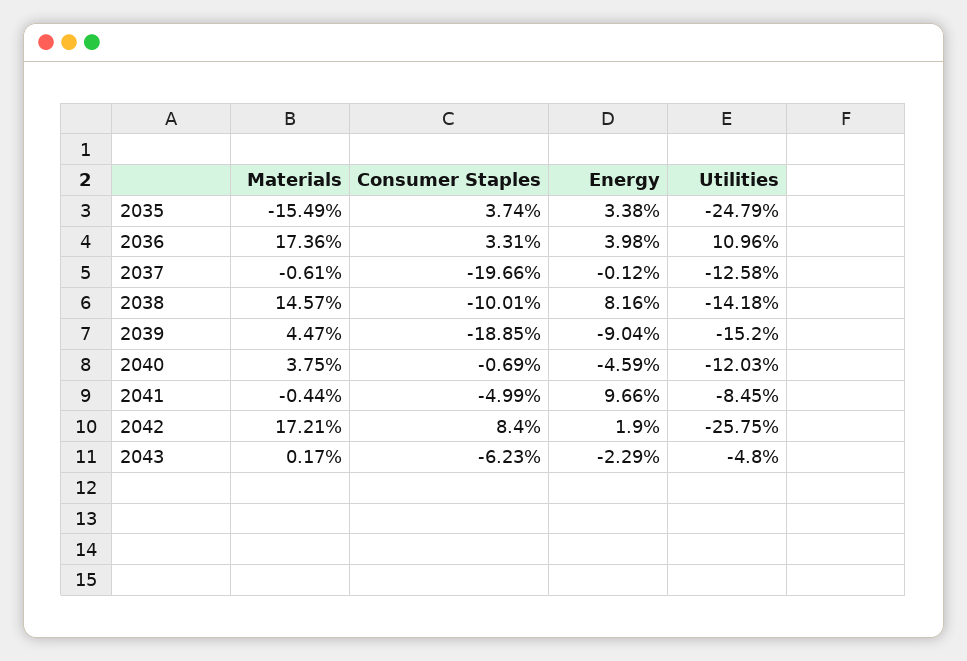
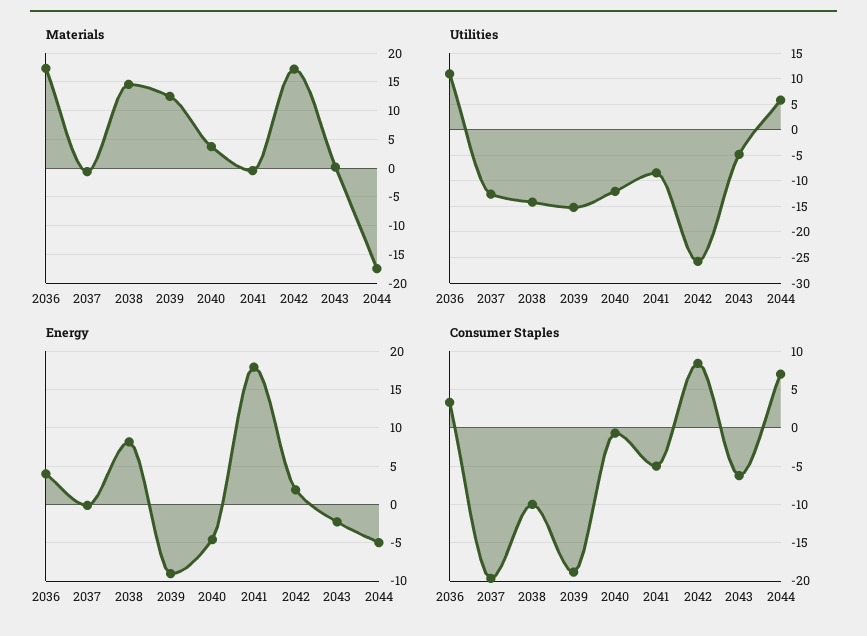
Materials, 2035: -15.49 -> none
Consumer Staples, 2035: 3.74 -> none
Energy, 2035: 3.38 -> none
Utilities, 2035: -24.79 -> none
Materials, 2039: 4.47 -> 12.5
Energy, 2041: 9.66 -> 18
Materials, 2044: none -> -17.5
Utilities, 2044: none -> 5
Energy, 2044: none -> -5
Consumer Staples, 2044: none -> 7

